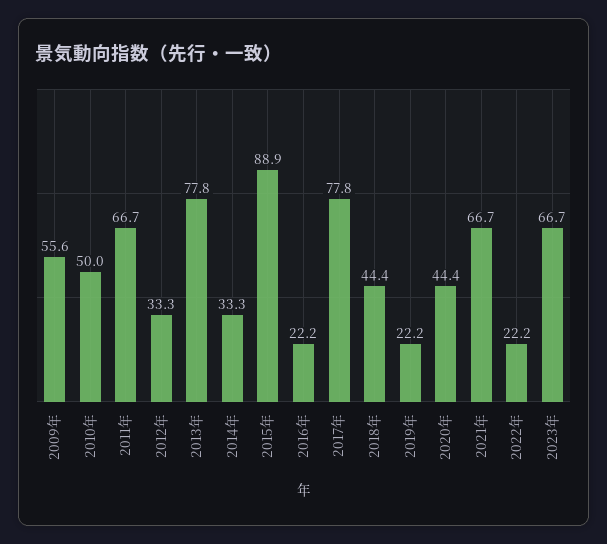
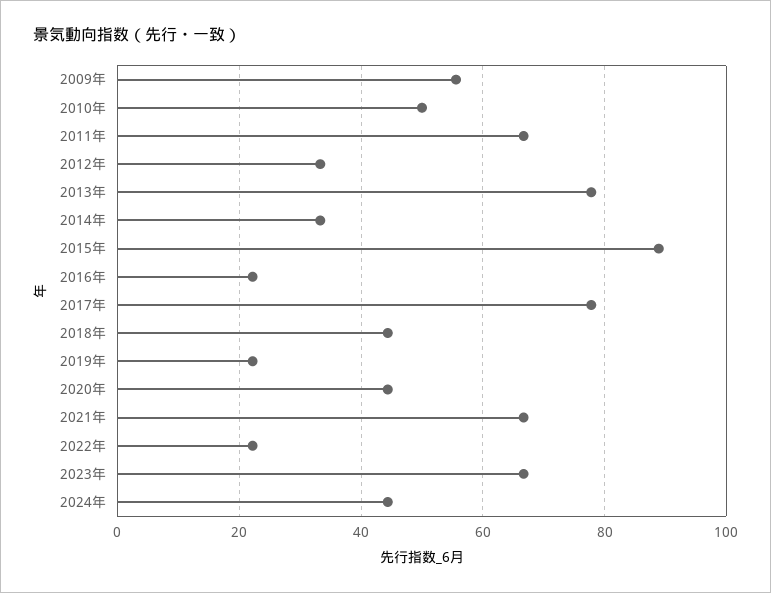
2024年: none -> 44

